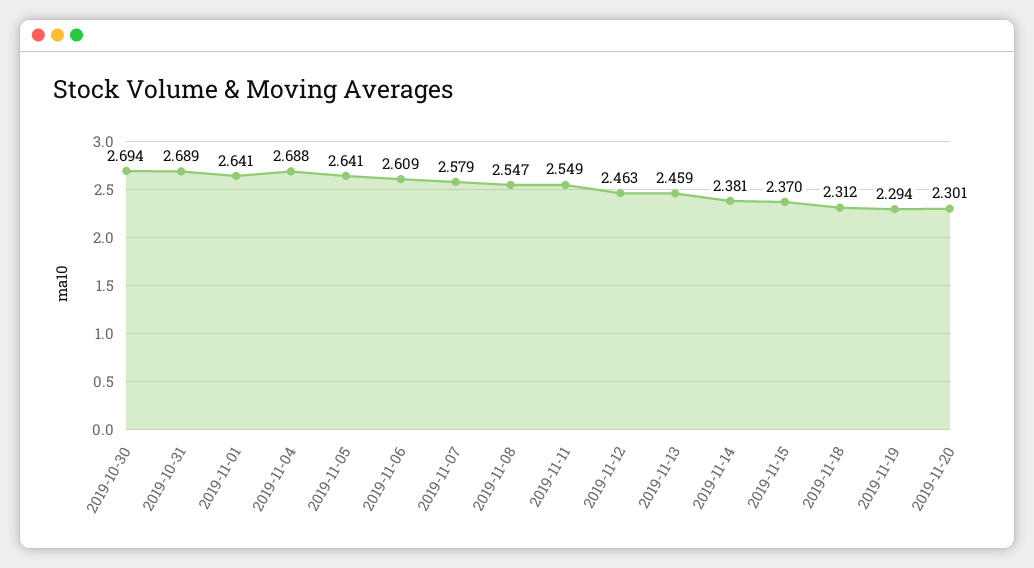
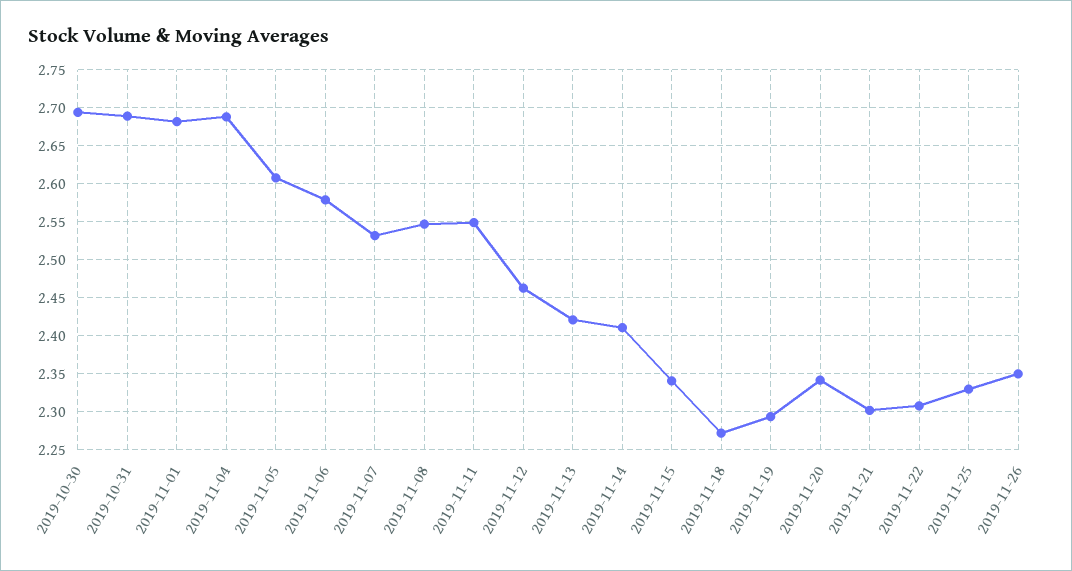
2019-11-01: 2.641 -> 2.68
2019-11-05: 2.641 -> 2.61
2019-11-06: 2.609 -> 2.58
2019-11-07: 2.579 -> 2.53
2019-11-13: 2.459 -> 2.42
2019-11-14: 2.381 -> 2.41
2019-11-15: 2.37 -> 2.34
2019-11-18: 2.312 -> 2.27
2019-11-20: 2.301 -> 2.34
2019-11-21: none -> 2.3
2019-11-22: none -> 2.31
2019-11-25: none -> 2.33
2019-11-26: none -> 2.35

